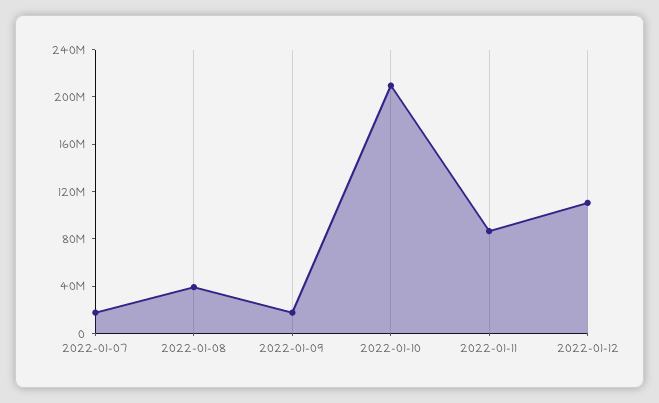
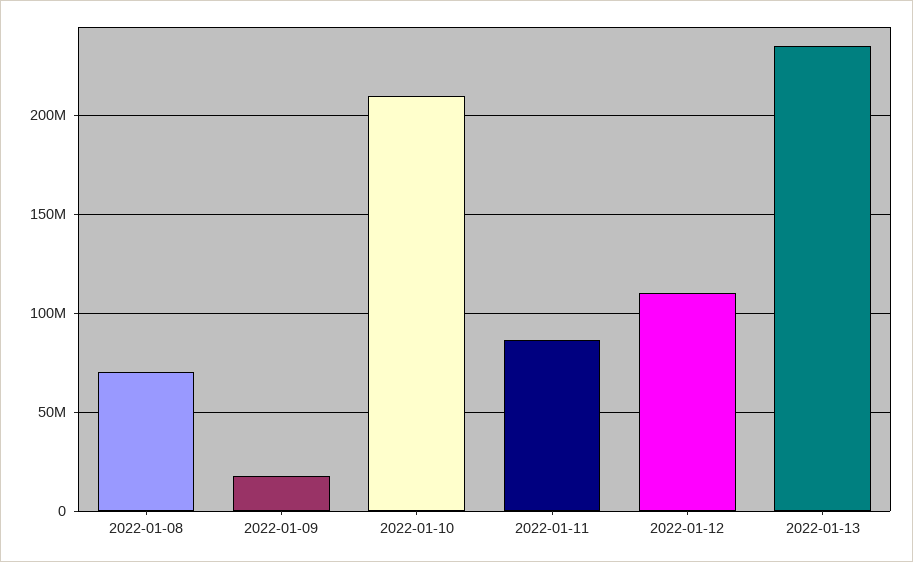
2022-01-07: 20000000 -> none
2022-01-08: 40000000 -> 70000000
2022-01-13: none -> 235000000

